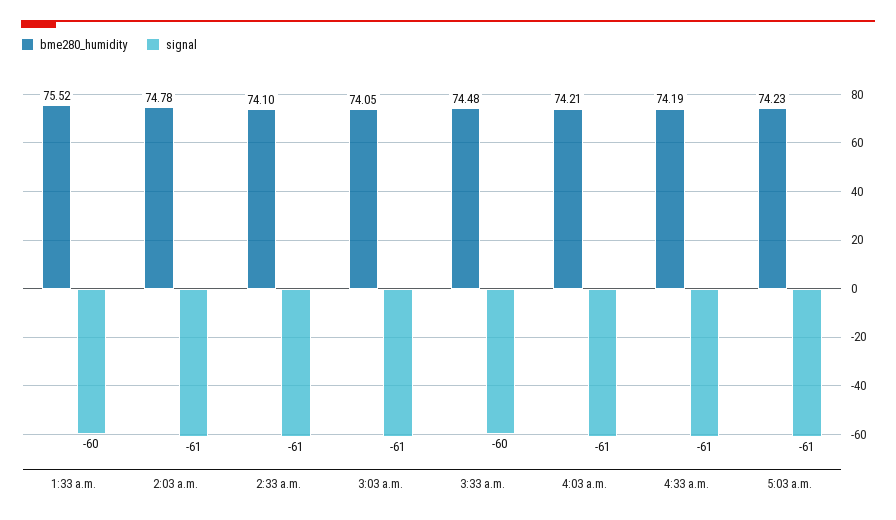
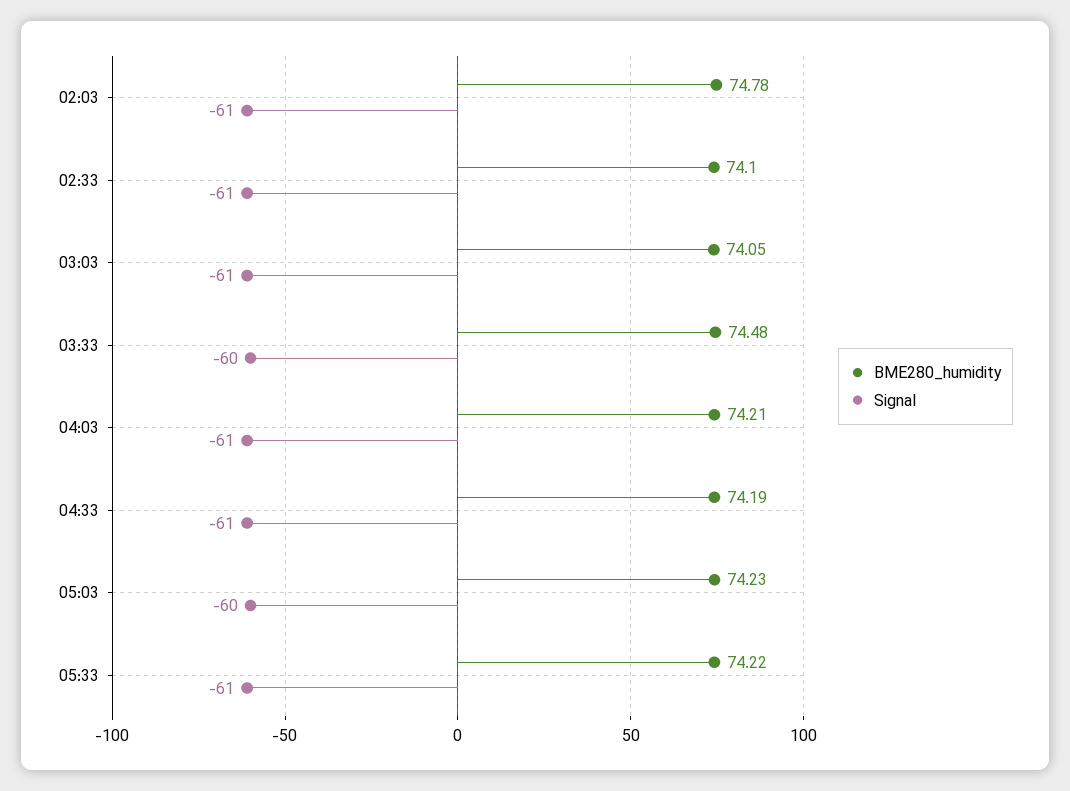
bme280_humidity, 1:33 a.m.: 75.52 -> none
signal, 1:33 a.m.: -60 -> none
signal, 5:03 a.m.: -61 -> -60
bme280_humidity, 05:33: none -> 74.22
signal, 05:33: none -> -61

